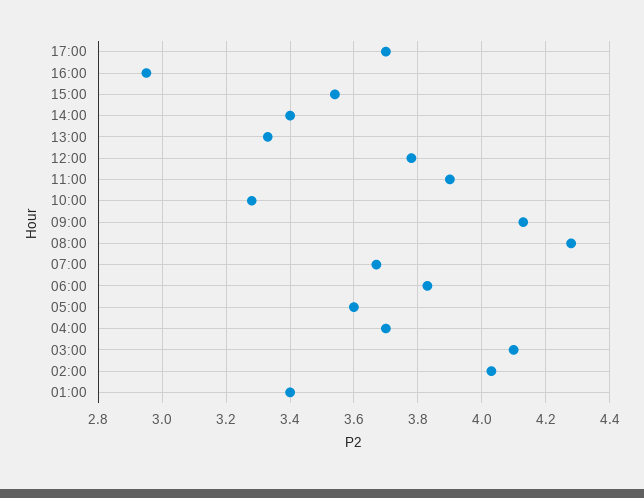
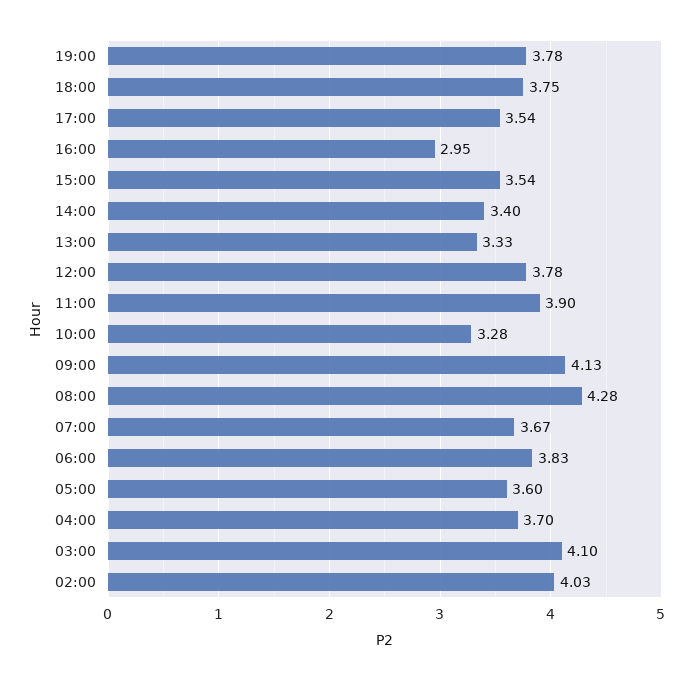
17:00: 3.7 -> 3.54
01:00: 3.4 -> none
19:00: none -> 3.78
18:00: none -> 3.75

